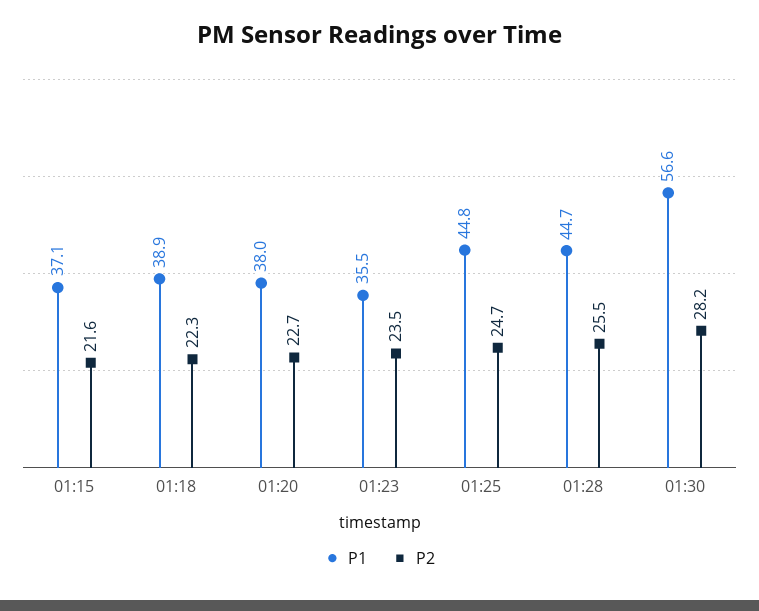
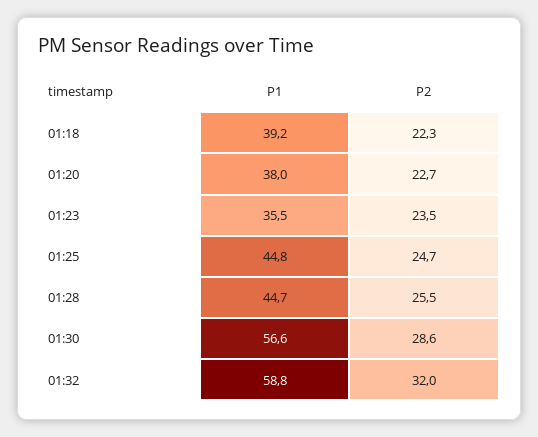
P1, 01:15: 37.1 -> none
P2, 01:15: 21.6 -> none
P1, 01:18: 38.9 -> 39.2
P2, 01:30: 28.2 -> 28.6
P1, 01:32: none -> 58.8
P2, 01:32: none -> 32

